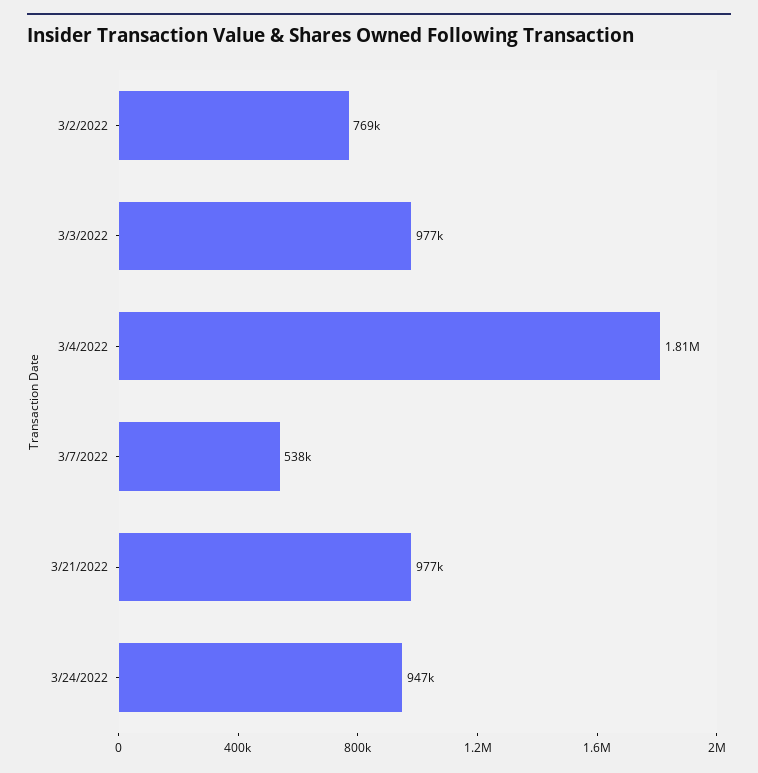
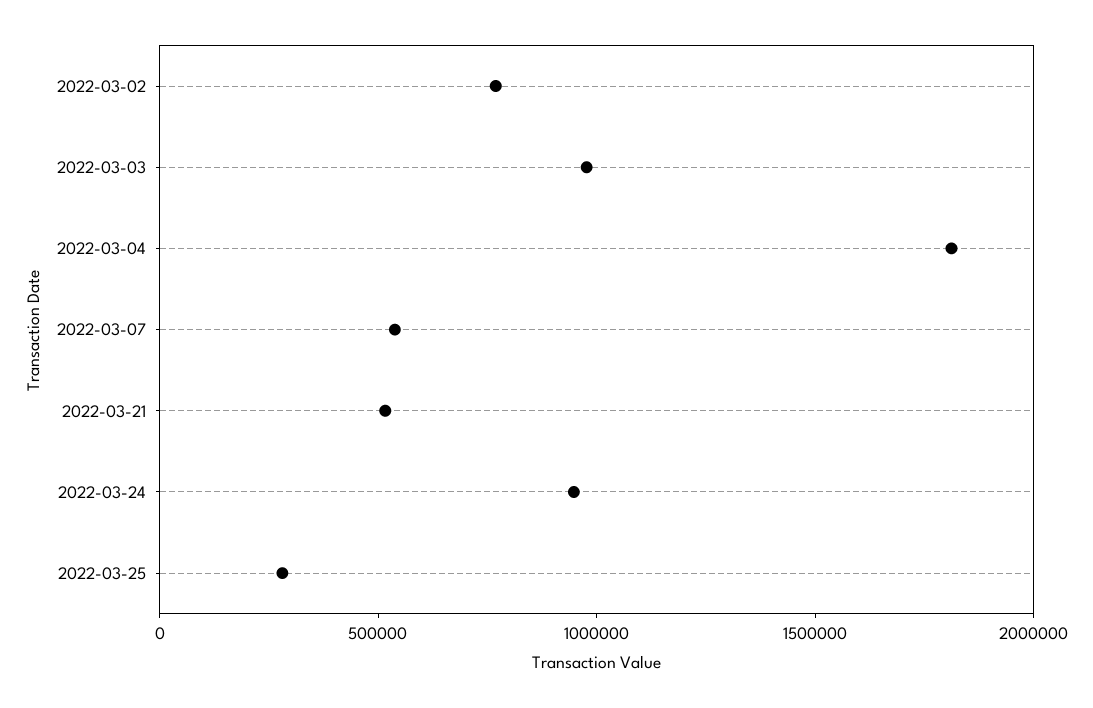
3/21/2022: 977000 -> 500000
2022-03-25: none -> 300000

